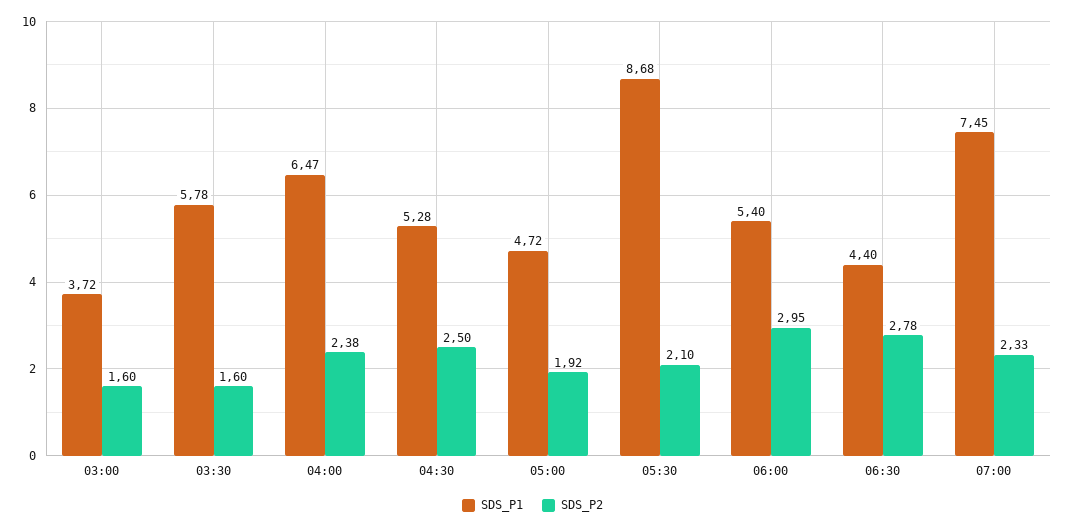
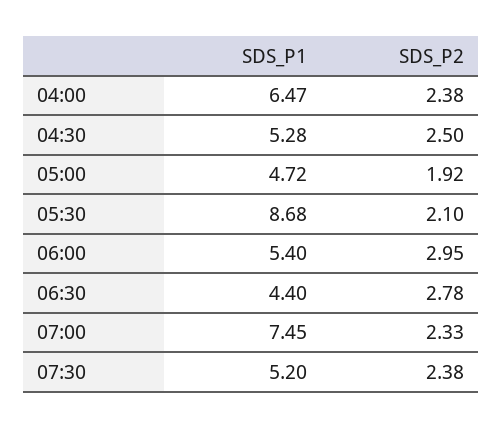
SDS_P1, 03:00: 3.72 -> none
SDS_P2, 03:00: 1.6 -> none
SDS_P1, 03:30: 5.78 -> none
SDS_P2, 03:30: 1.6 -> none
SDS_P1, 07:30: none -> 5.2
SDS_P2, 07:30: none -> 2.38

